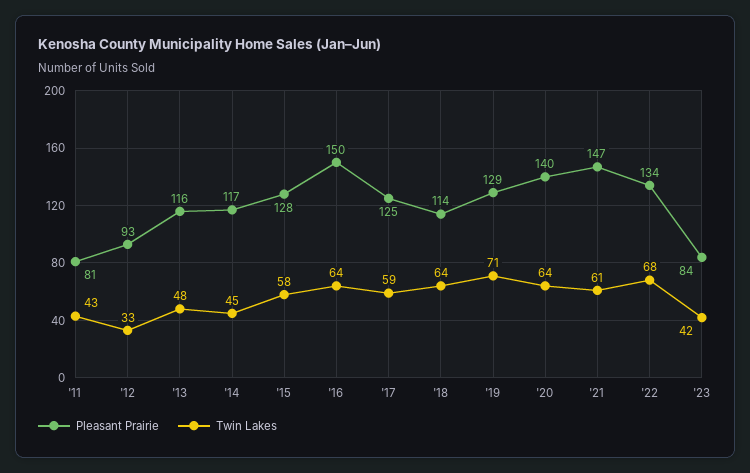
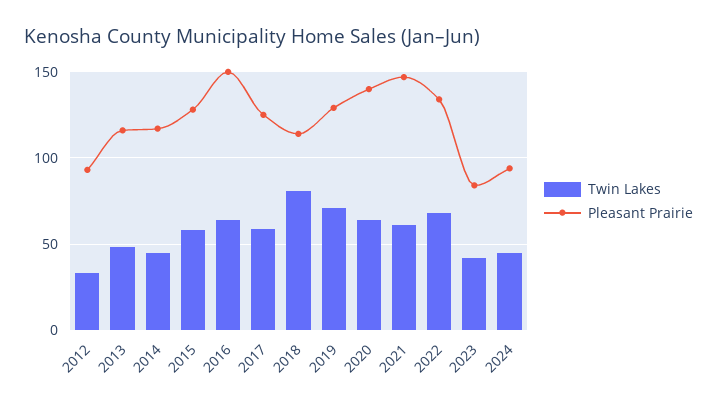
Pleasant Prairie, '11: 81 -> none
Twin Lakes, '11: 43 -> none
Twin Lakes, '18: 64 -> 80
Twin Lakes, 2024: none -> 45
Pleasant Prairie, 2024: none -> 95

